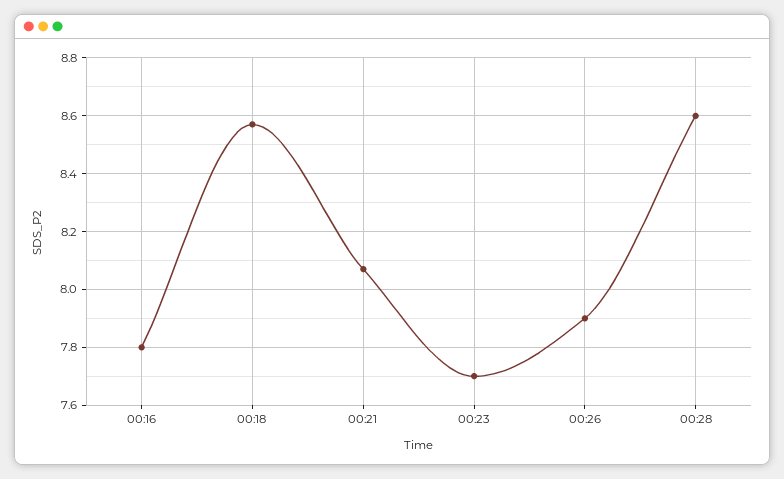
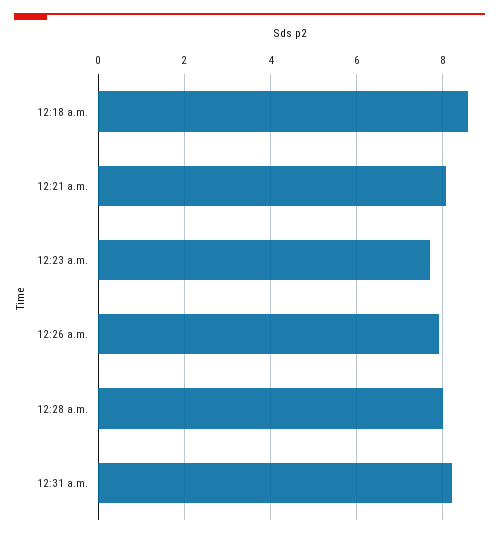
00:16: 7.8 -> none
00:28: 8.6 -> 8
12:31 a.m.: none -> 8.2

